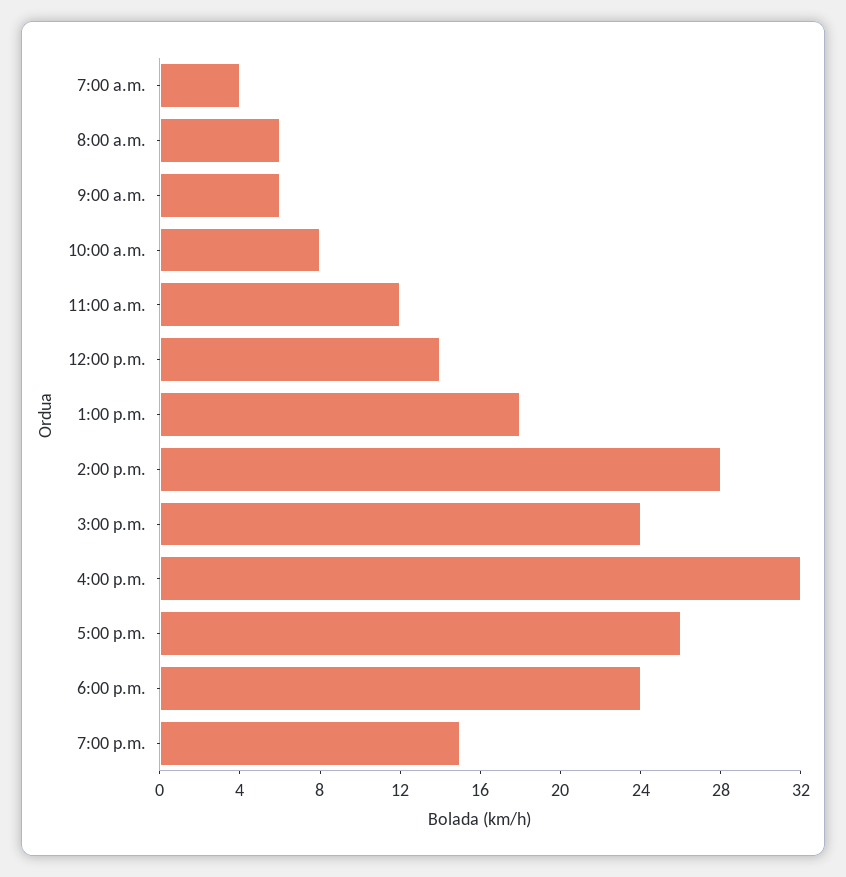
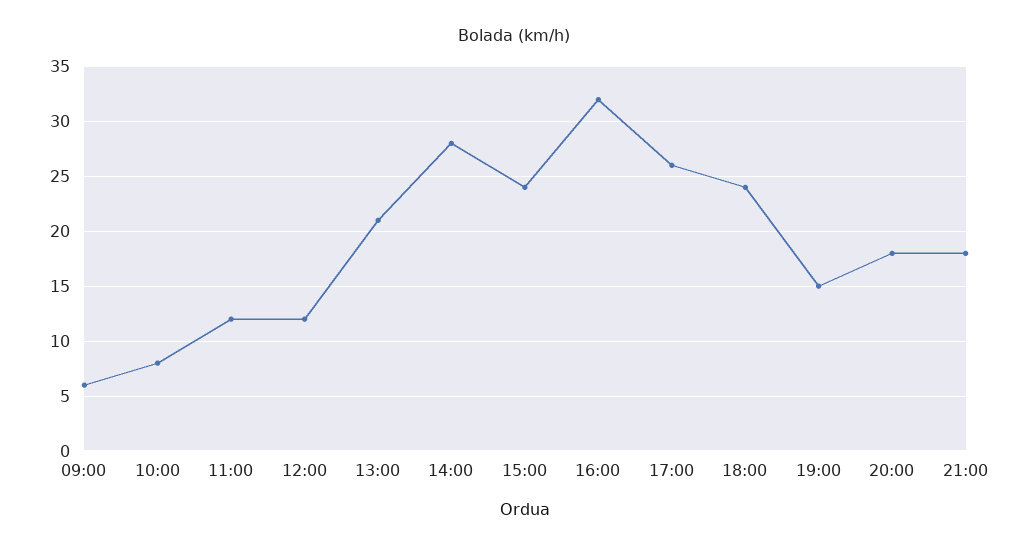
7:00 a.m.: 4 -> none
8:00 a.m.: 6 -> none
12:00 p.m.: 14 -> 12
1:00 p.m.: 18 -> 21
20:00: none -> 18
21:00: none -> 18

